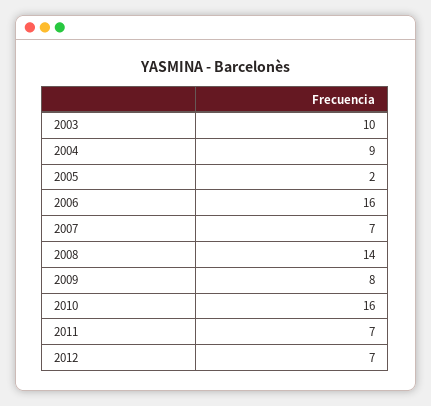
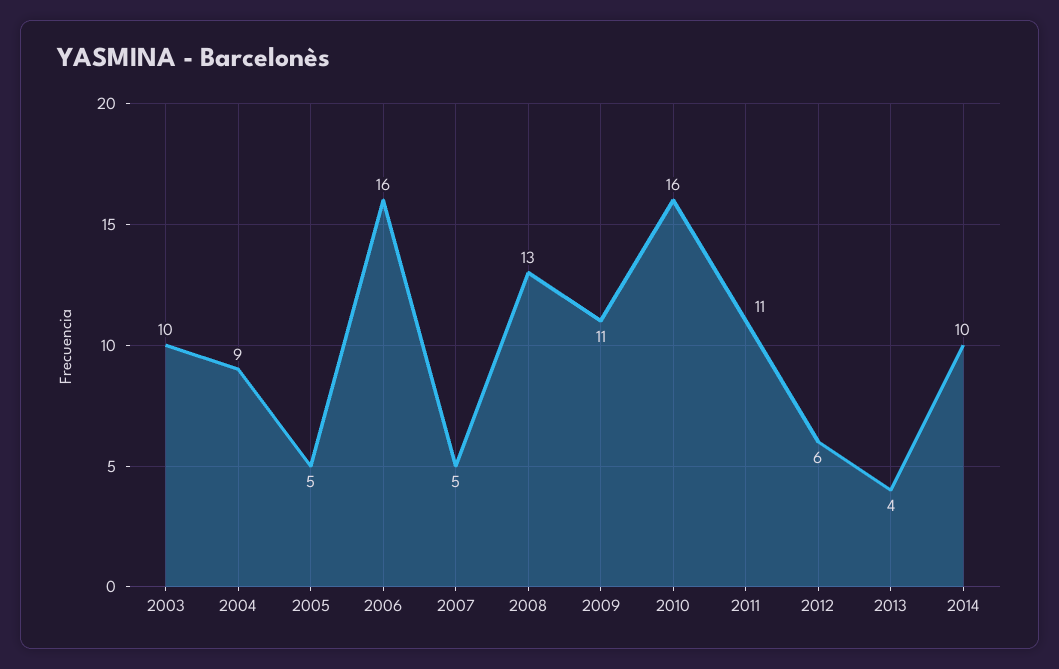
2005: 2 -> 5
2007: 7 -> 5
2008: 14 -> 13
2009: 8 -> 11
2011: 7 -> 11
2012: 7 -> 6
2013: none -> 4
2014: none -> 10

